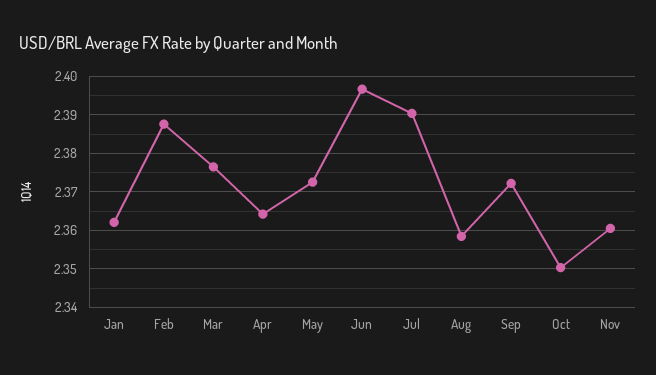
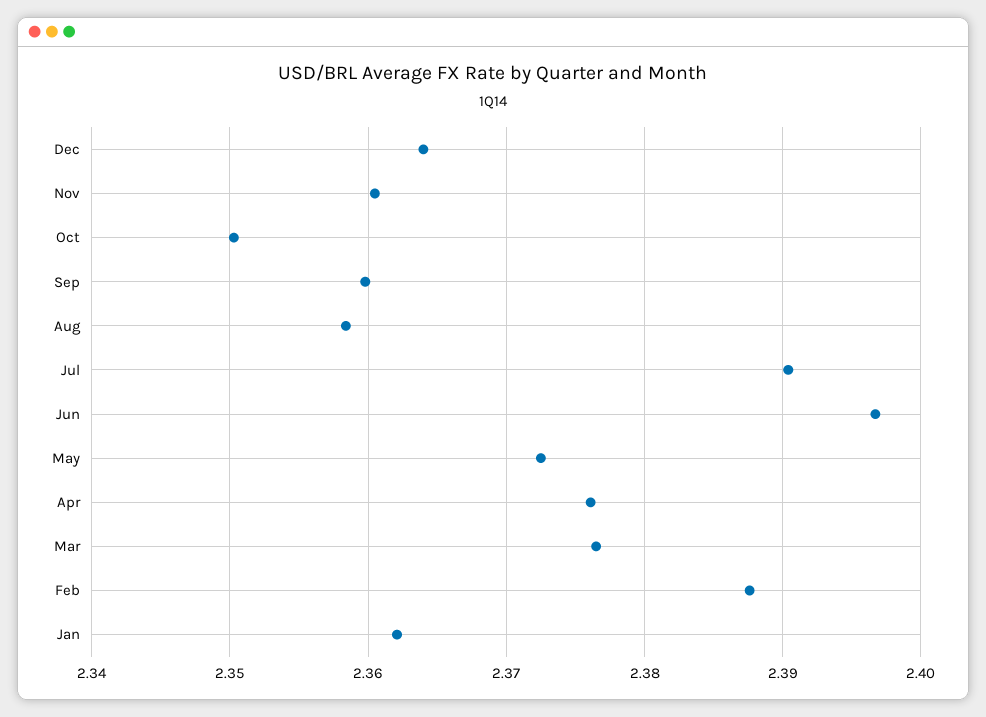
Apr: 2.364 -> 2.376
Sep: 2.372 -> 2.36
Dec: none -> 2.364

